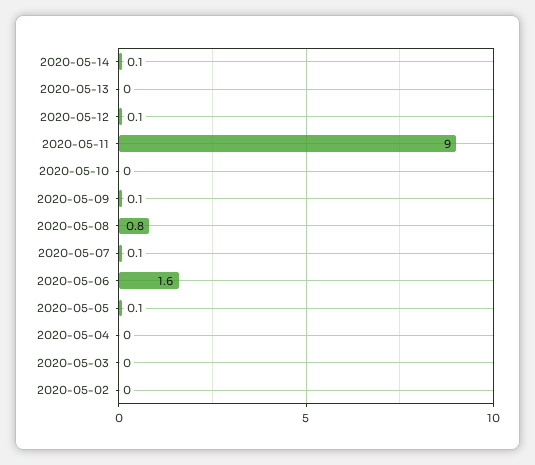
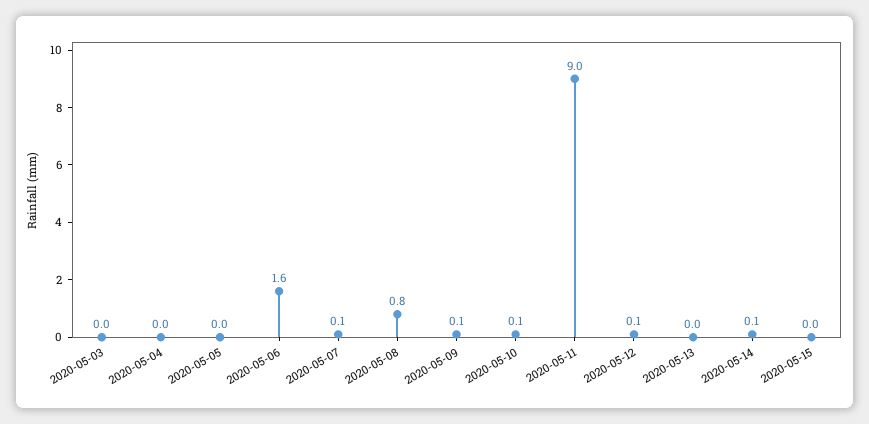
2020-05-10: 0 -> 0.1
2020-05-05: 0.1 -> 0
2020-05-02: 0 -> none
2020-05-15: none -> 0

